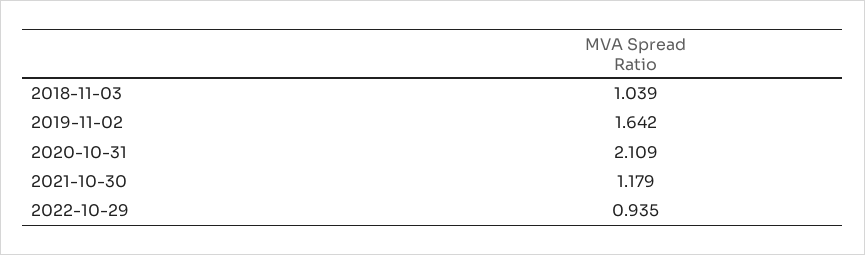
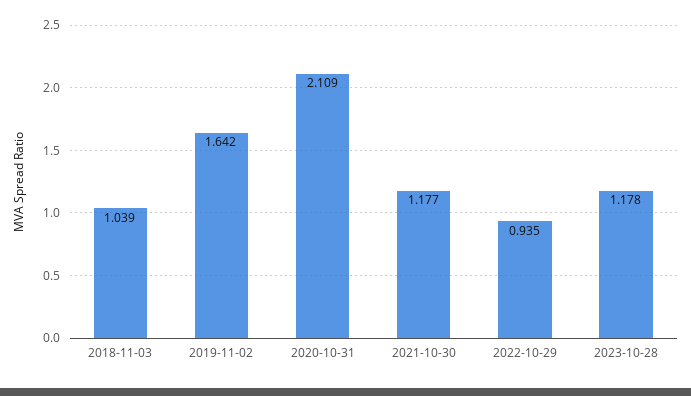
2021-10-30: 1.179 -> 1.177
2023-10-28: none -> 1.178

